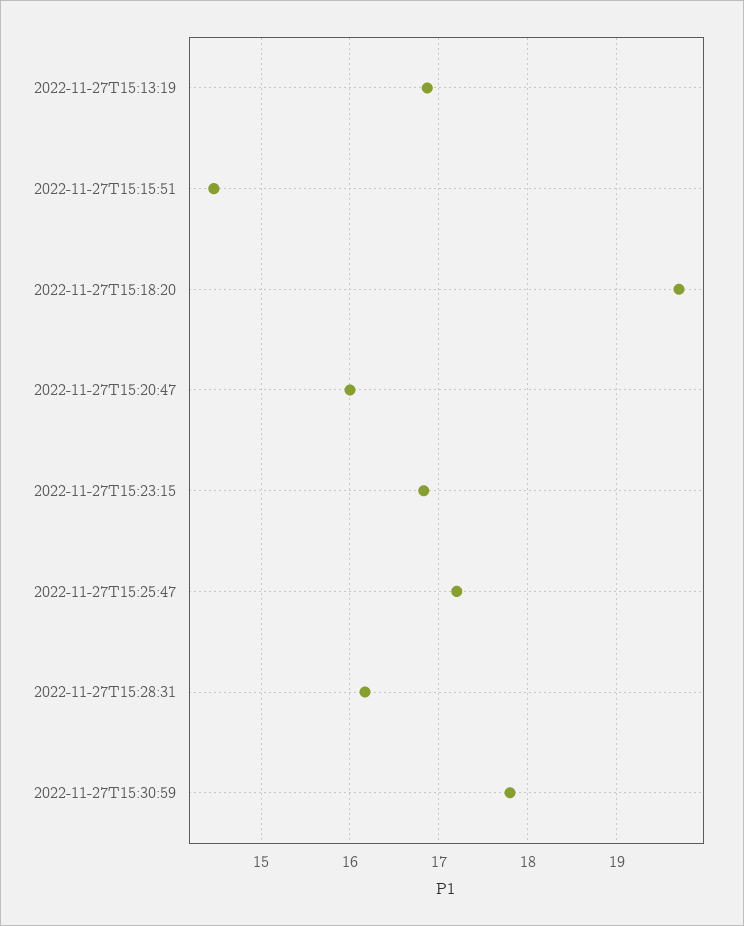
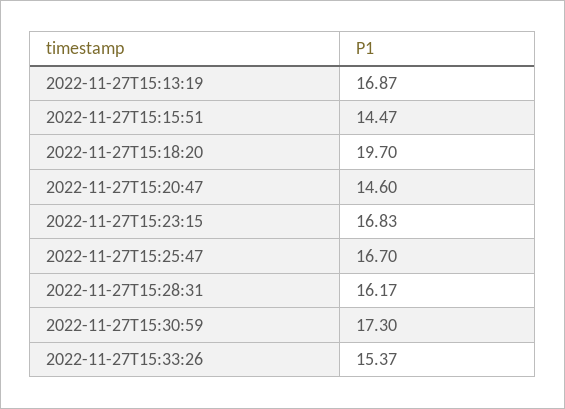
2022-11-27T15:20:47: 16 -> 14.6
2022-11-27T15:25:47: 17.2 -> 16.7
2022-11-27T15:30:59: 17.8 -> 17.3
2022-11-27T15:33:26: none -> 15.37

